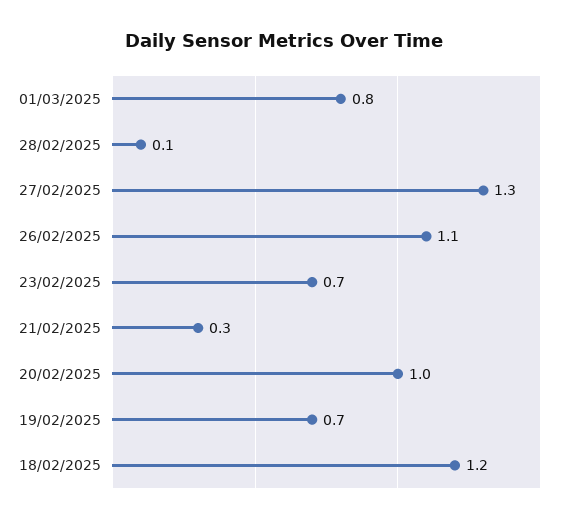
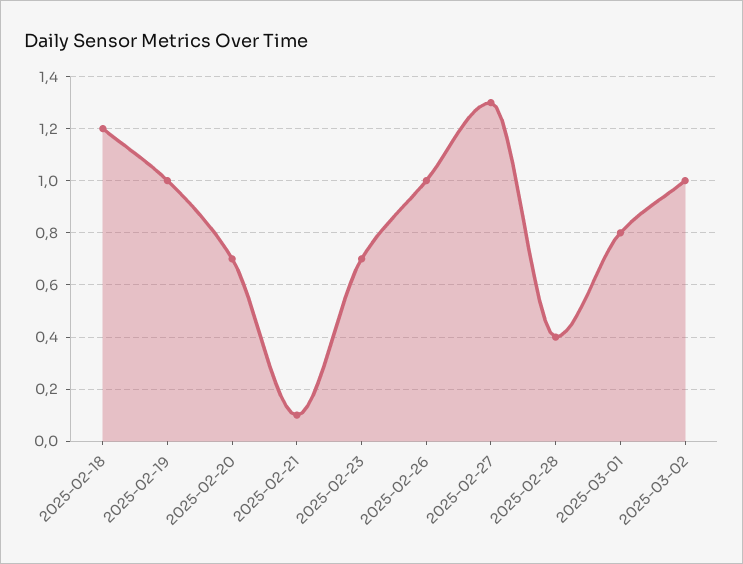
28/02/2025: 0.1 -> 0.4
26/02/2025: 1.1 -> 1
21/02/2025: 0.3 -> 0.1
20/02/2025: 1 -> 0.7
19/02/2025: 0.7 -> 1
2025-03-02: none -> 1

